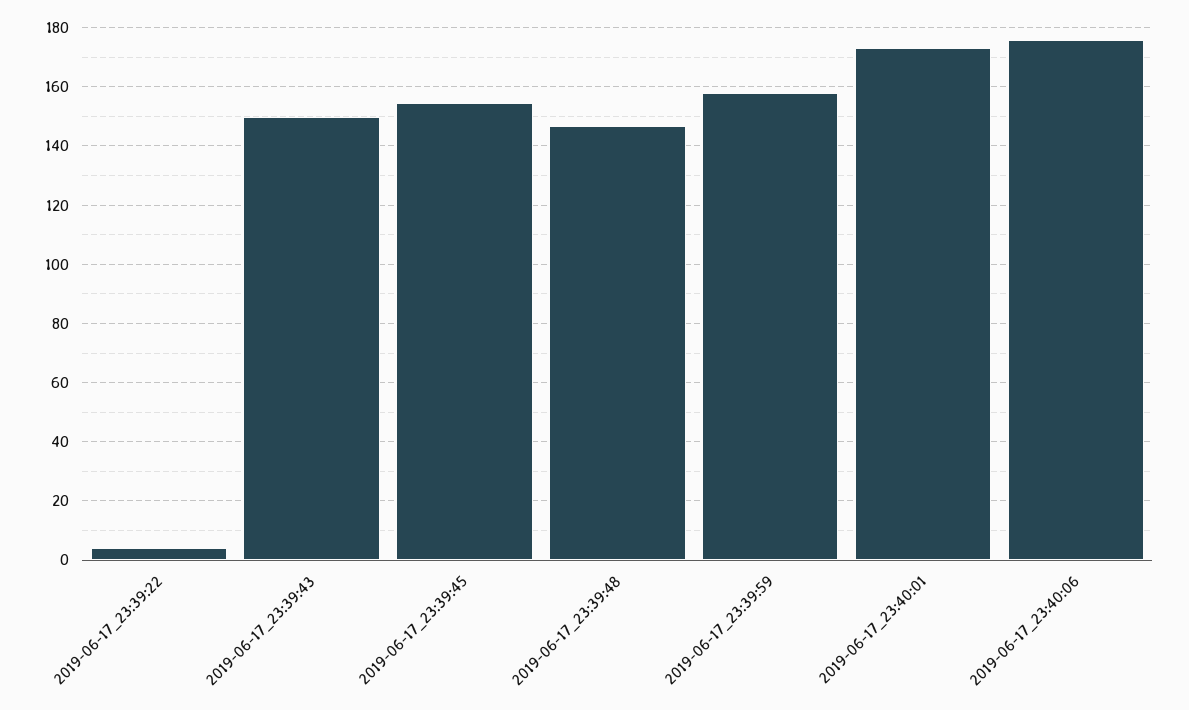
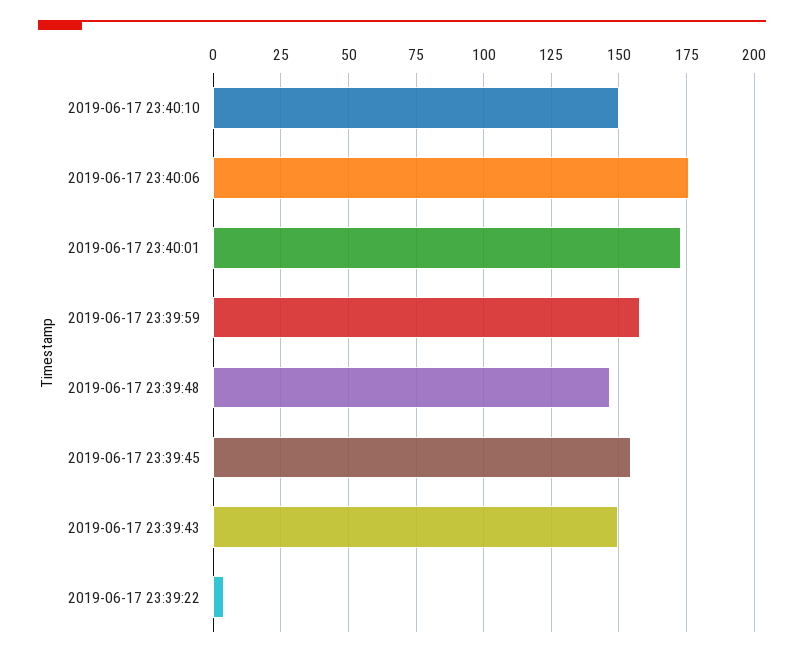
2019-06-17 23:40:10: none -> 150

